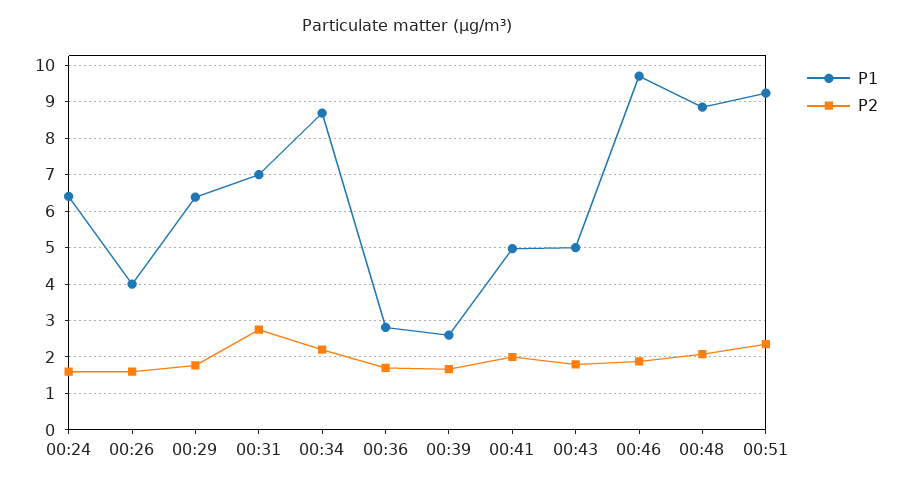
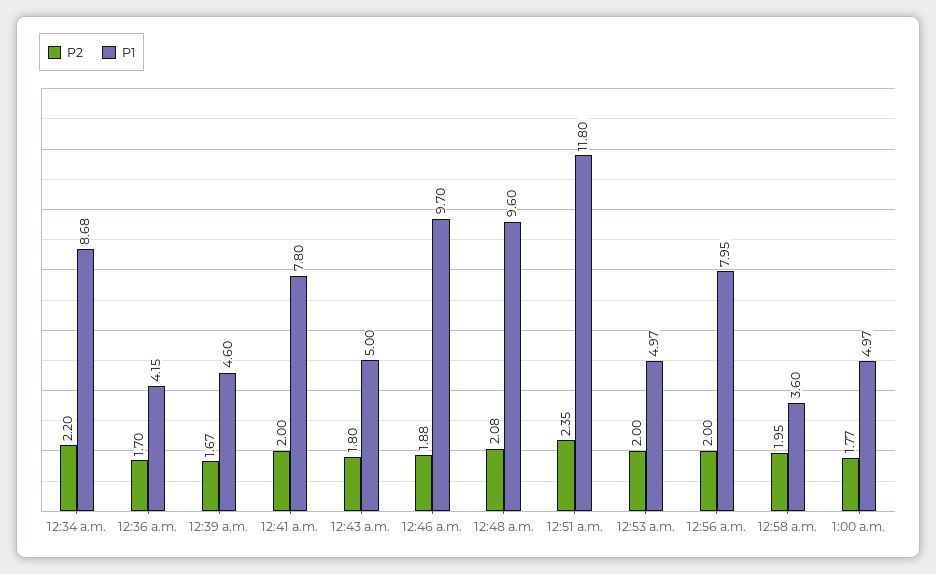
P1, 00:24: 6.4 -> none
P2, 00:24: 1.6 -> none
P1, 00:26: 4 -> none
P2, 00:26: 1.6 -> none
P1, 00:29: 6.4 -> none
P2, 00:29: 1.8 -> none
P1, 00:31: 7 -> none
P2, 00:31: 2.8 -> none
P1, 00:36: 2.8 -> 4.15
P1, 00:39: 2.6 -> 4.6
P1, 00:41: 5 -> 7.8
P1, 00:48: 8.8 -> 9.6
P1, 00:51: 9.2 -> 11.8
P2, 12:53 a.m.: none -> 2
P1, 12:53 a.m.: none -> 4.97
P2, 12:56 a.m.: none -> 2
P1, 12:56 a.m.: none -> 7.95
P2, 12:58 a.m.: none -> 1.95
P1, 12:58 a.m.: none -> 3.6
P2, 1:00 a.m.: none -> 1.77
P1, 1:00 a.m.: none -> 4.97

